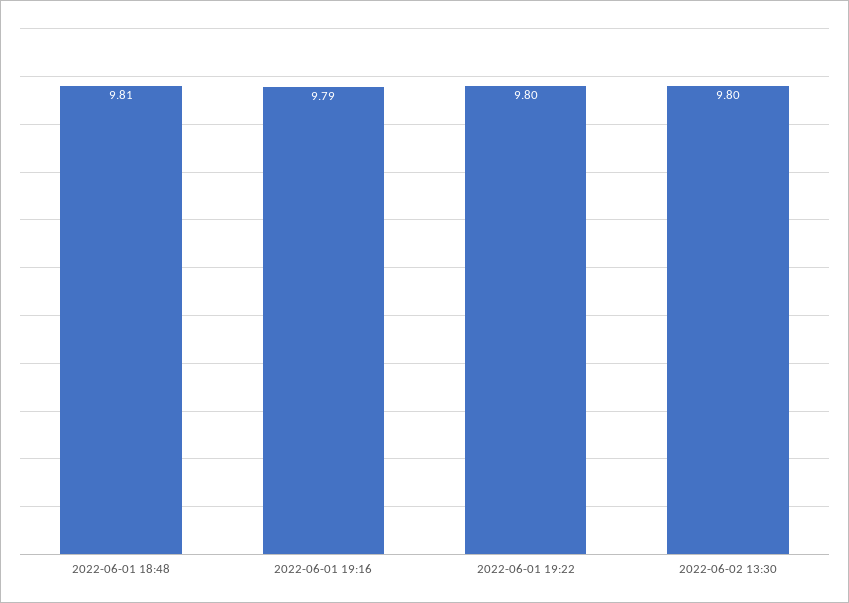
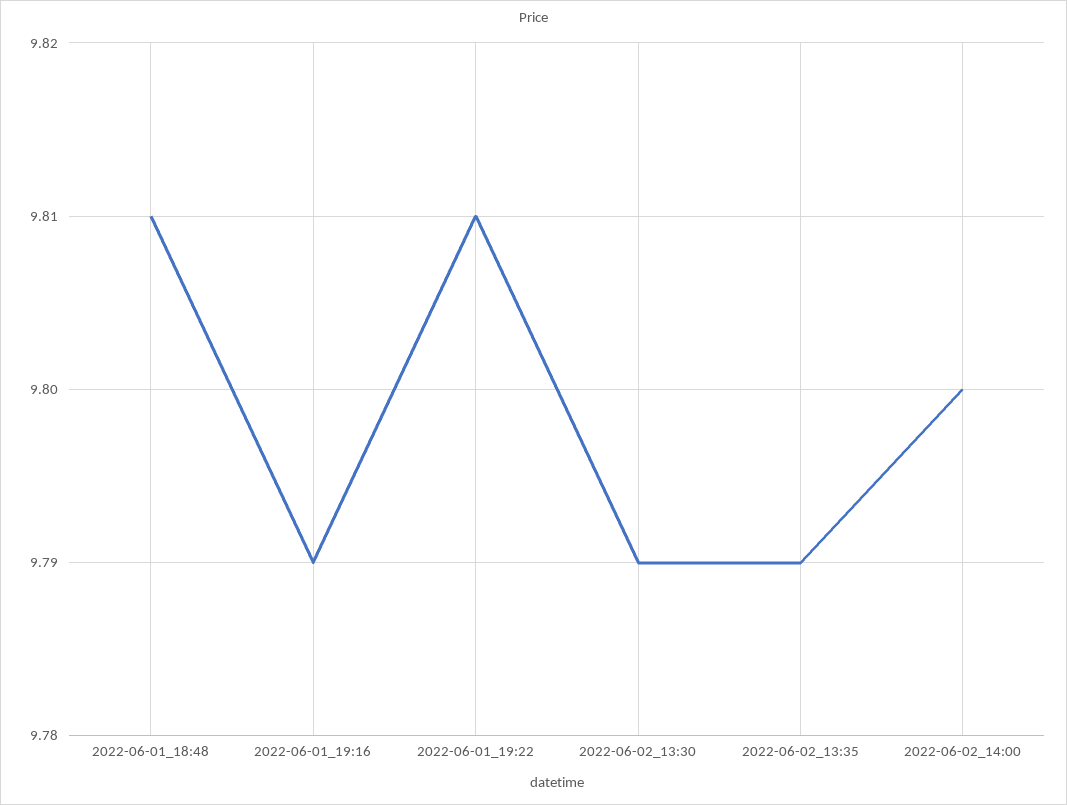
2022-06-01 19:22: 9.8 -> 9.81
2022-06-02 13:30: 9.8 -> 9.79
2022-06-02_13:35: none -> 9.79
2022-06-02_14:00: none -> 9.8

